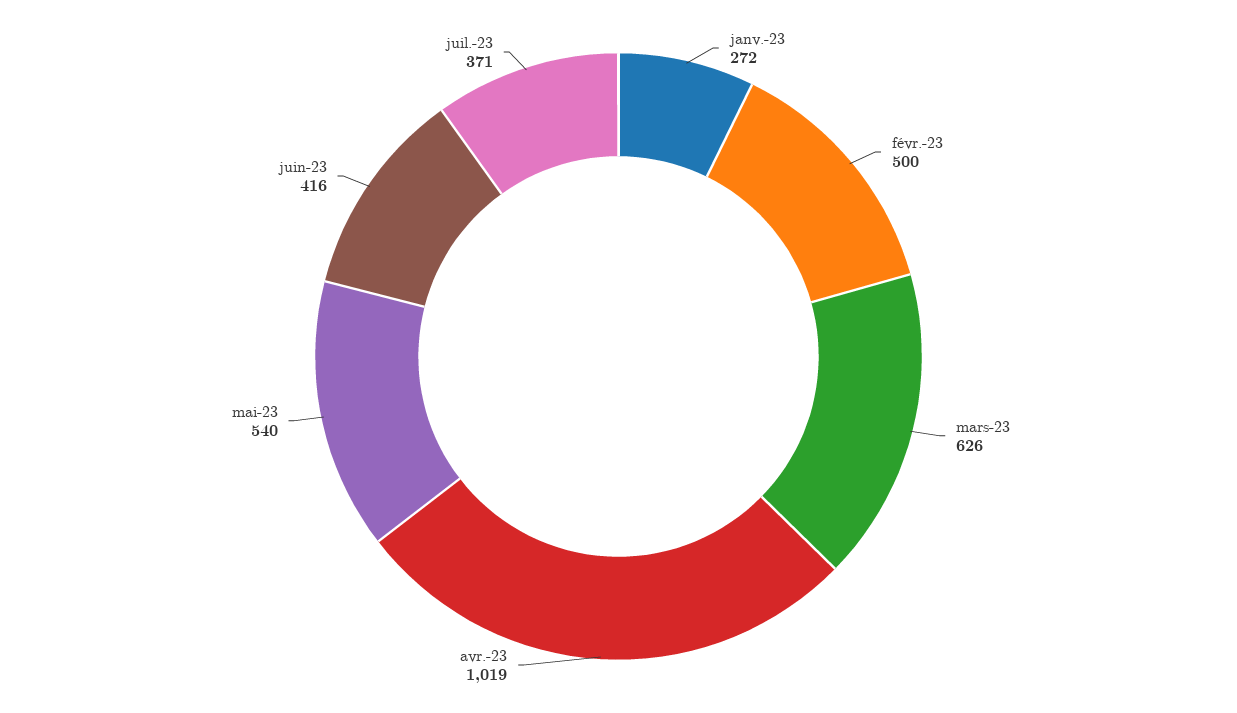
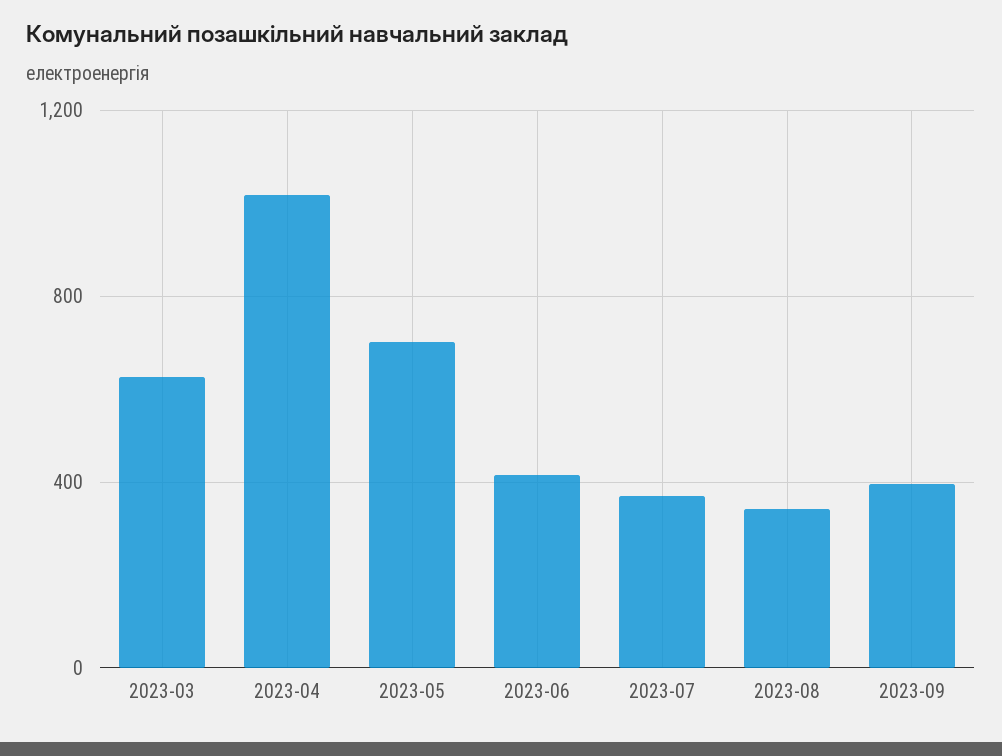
janv.-23: 272 -> none
févr.-23: 500 -> none
mai-23: 540 -> 700
2023-08: none -> 350
2023-09: none -> 400

